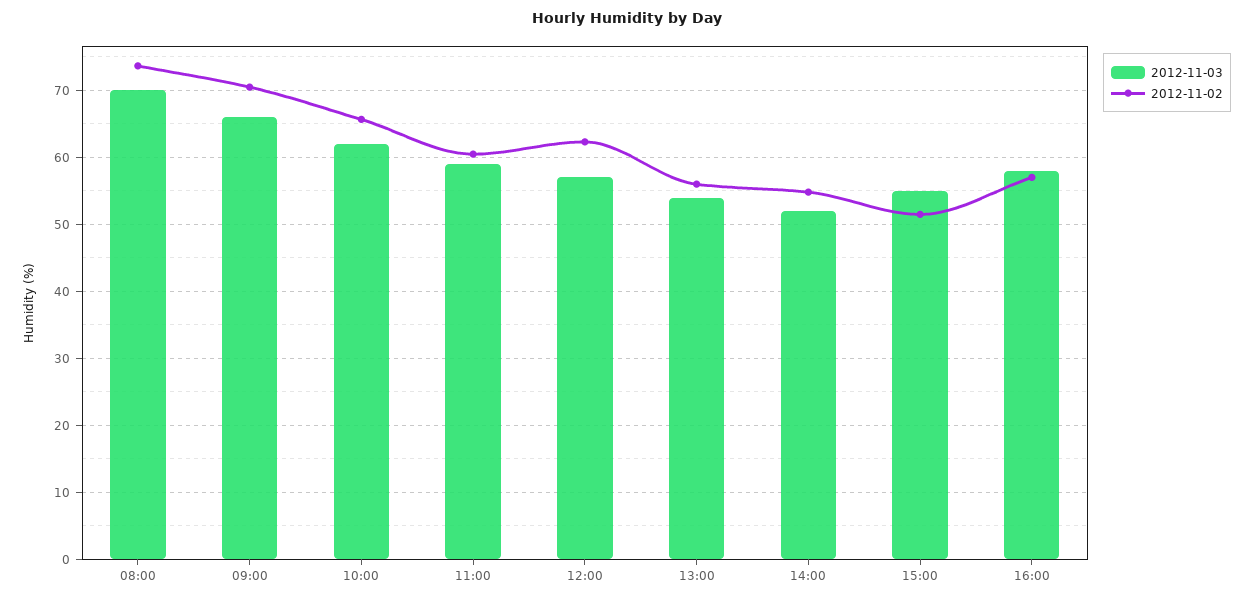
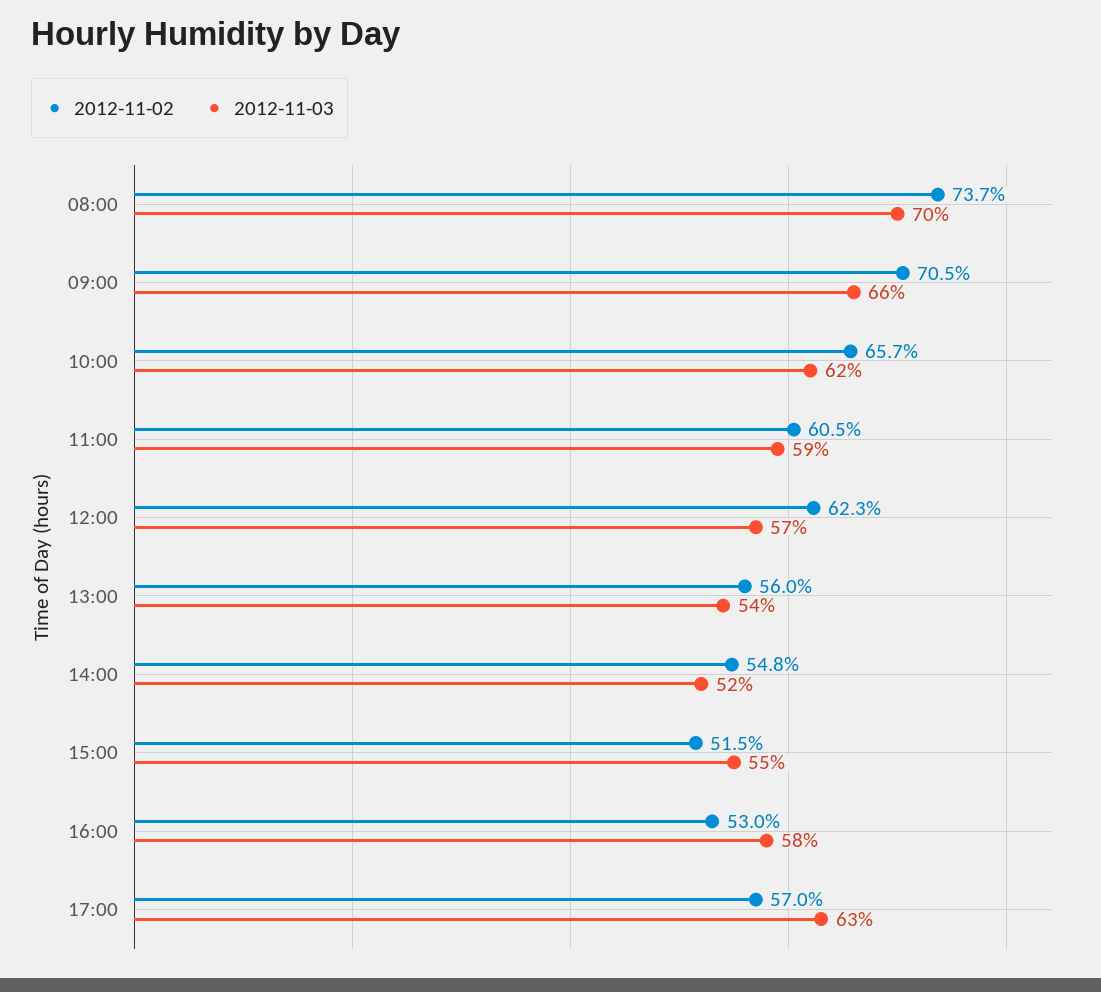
2012-11-02, 16:00: 57 -> 53
2012-11-02, 17:00: none -> 57
2012-11-03, 17:00: none -> 63

